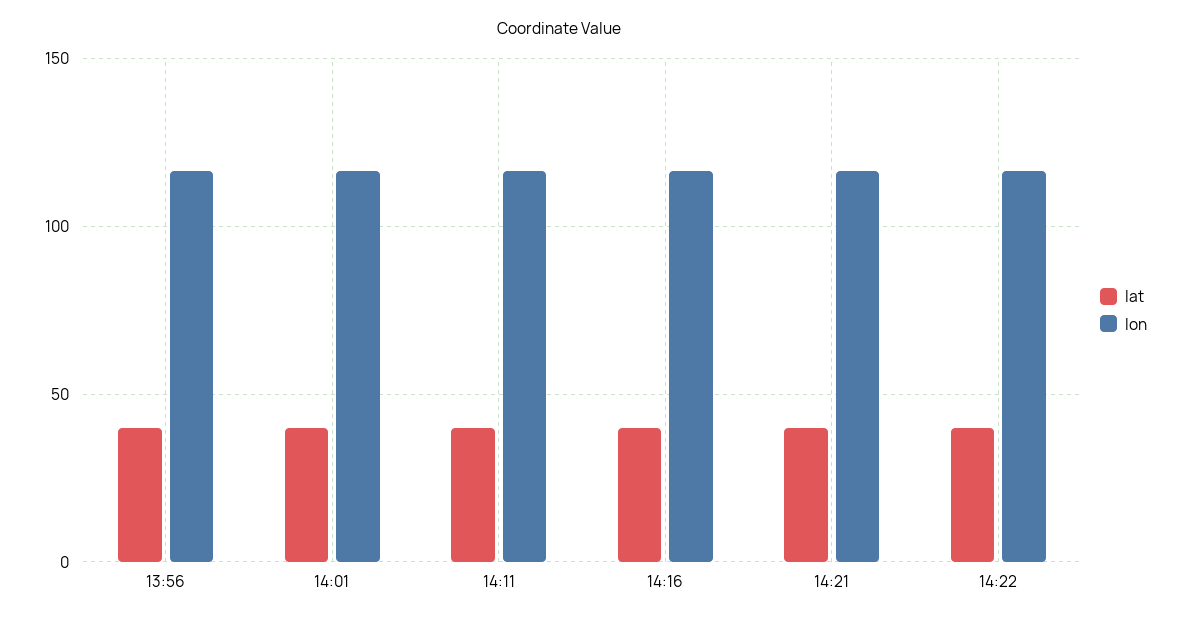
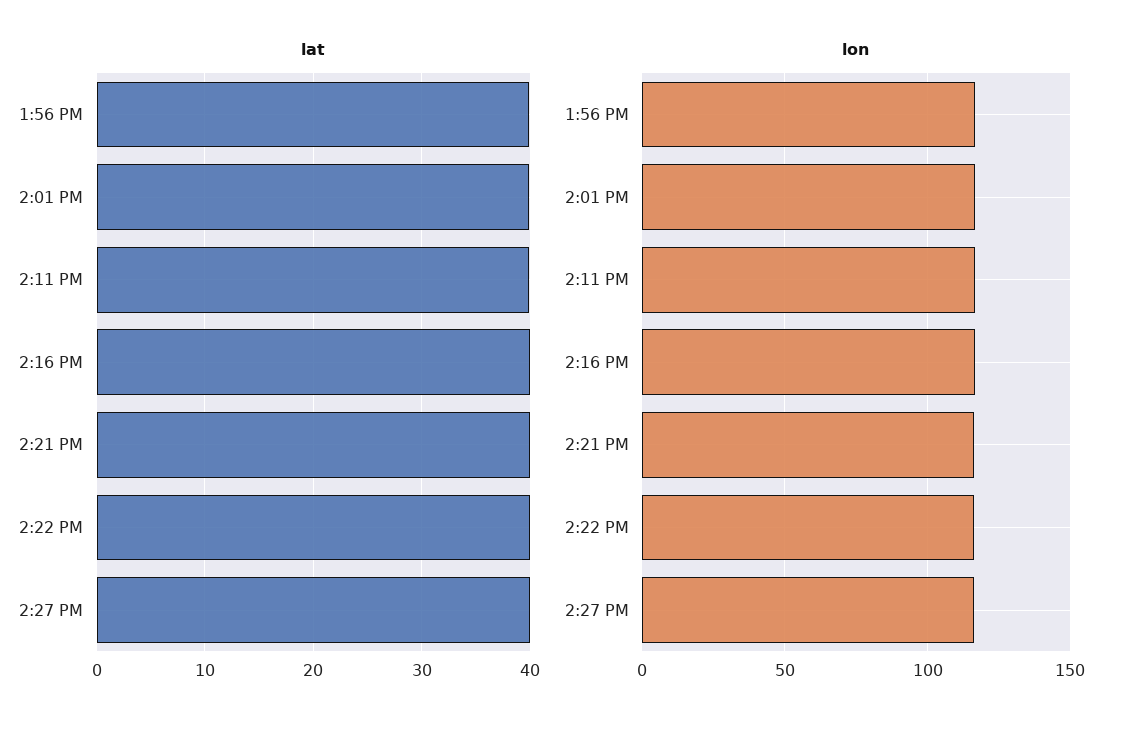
lat, 2:27 PM: none -> 40
lon, 2:27 PM: none -> 115

